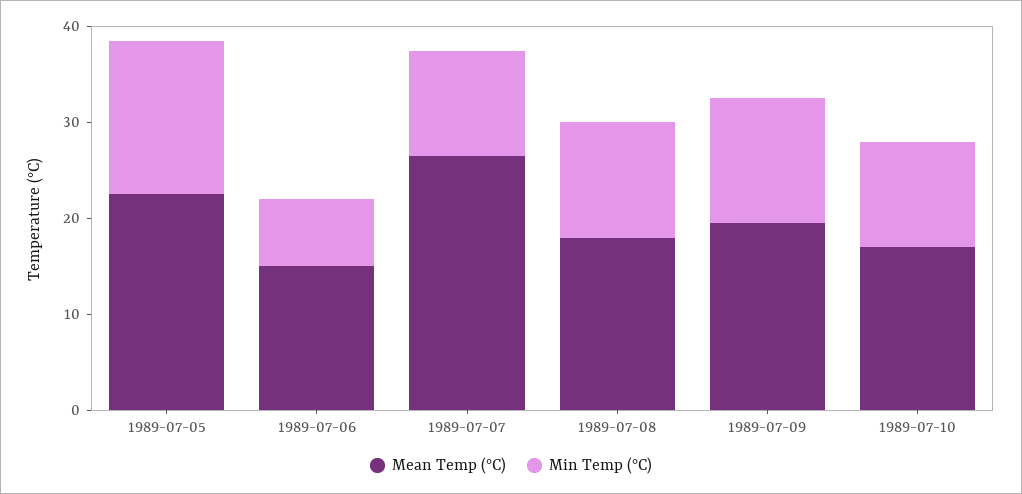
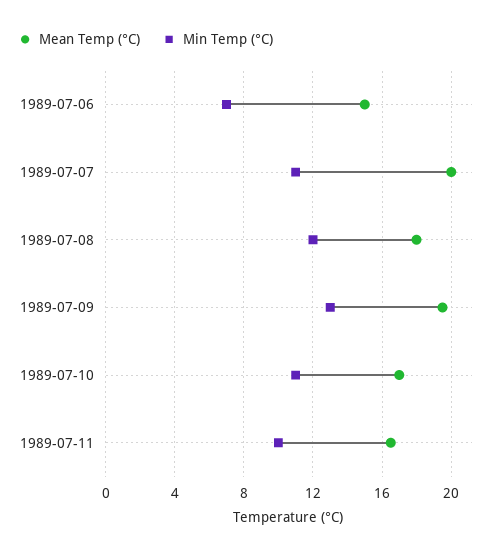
Mean Temp (°C), 1989-07-05: 22 -> none
Min Temp (°C), 1989-07-05: 16 -> none
Mean Temp (°C), 1989-07-07: 26 -> 20
Mean Temp (°C), 1989-07-11: none -> 16.5
Min Temp (°C), 1989-07-11: none -> 10

